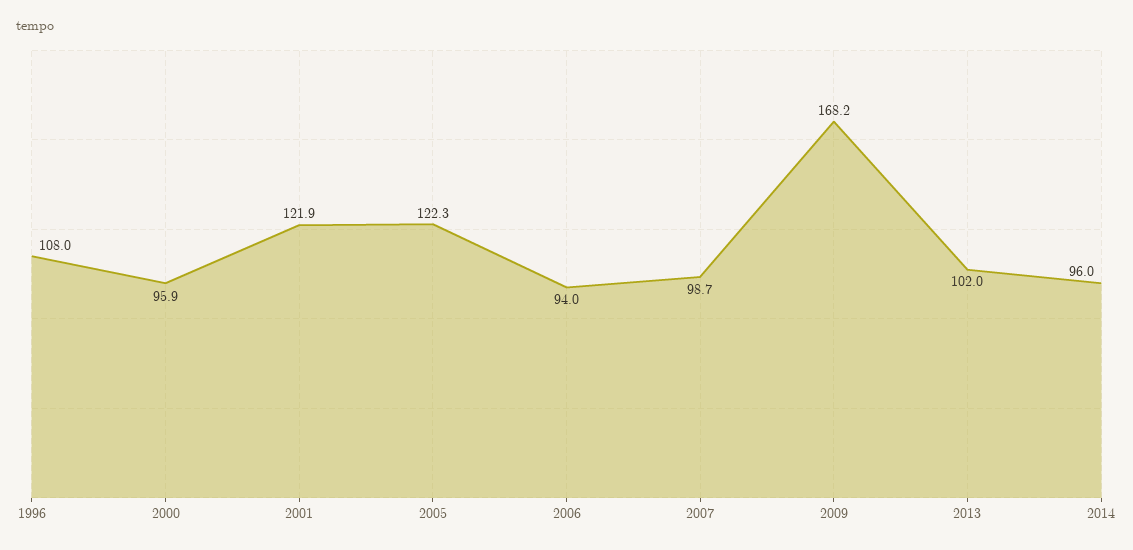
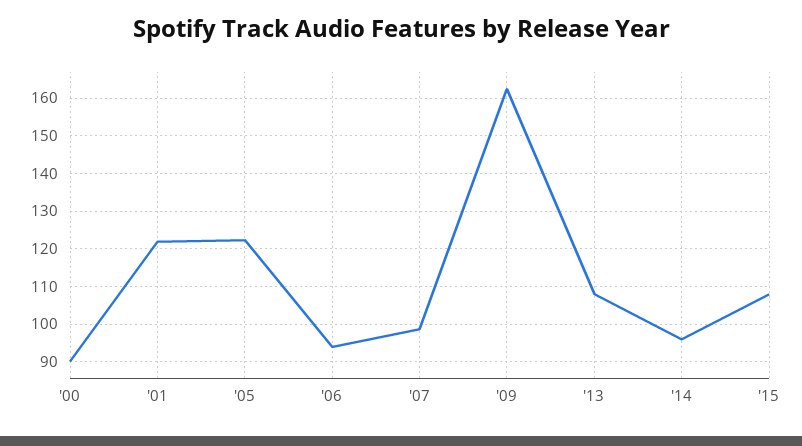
1996: 108 -> none
2000: 95.9 -> 90
2009: 168.2 -> 162
2013: 102 -> 108
'15: none -> 108

